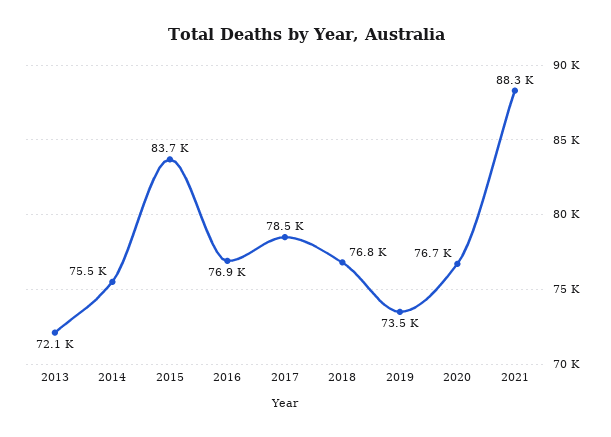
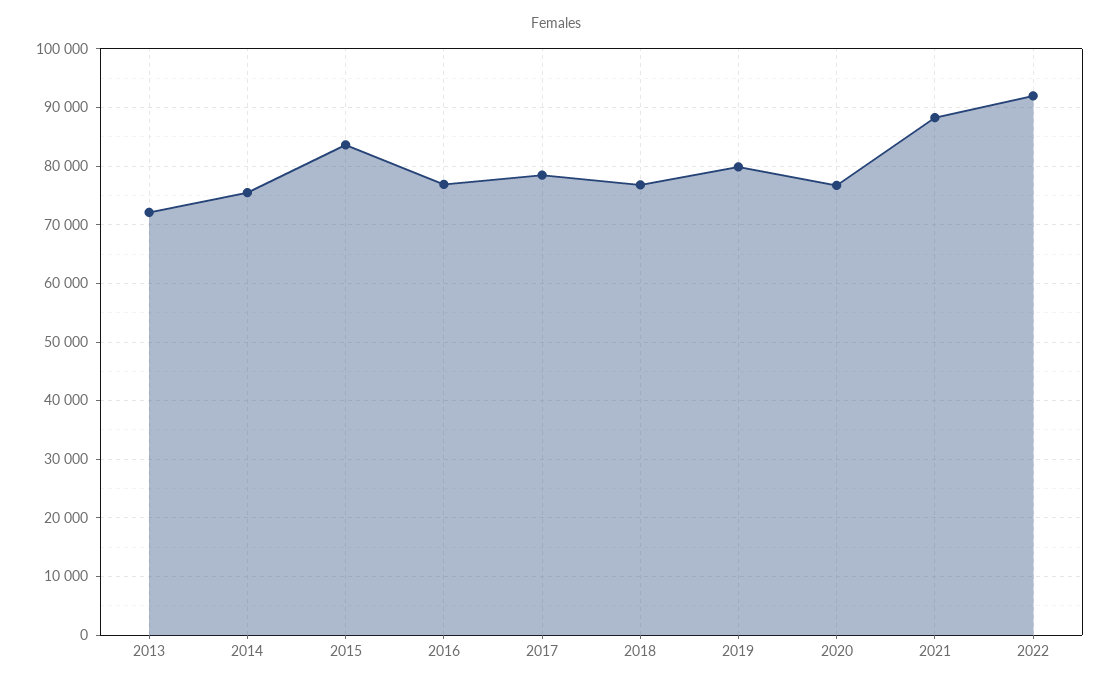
2019: 73500 -> 80000
2022: none -> 92000

